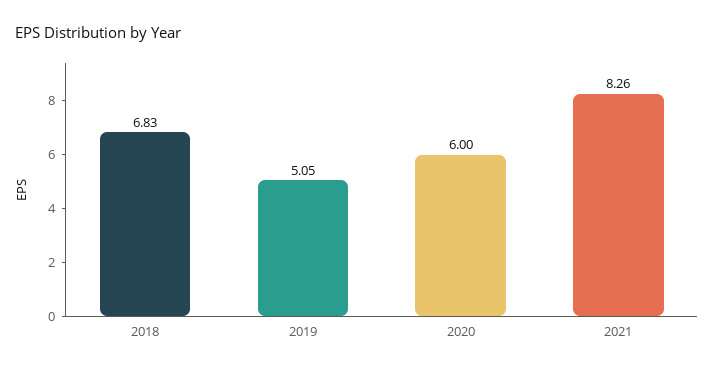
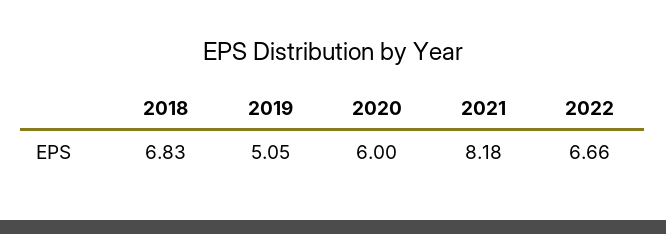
2021: 8.26 -> 8.18
2022: none -> 6.66

